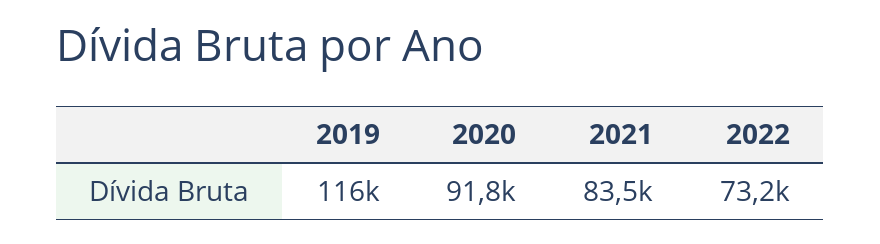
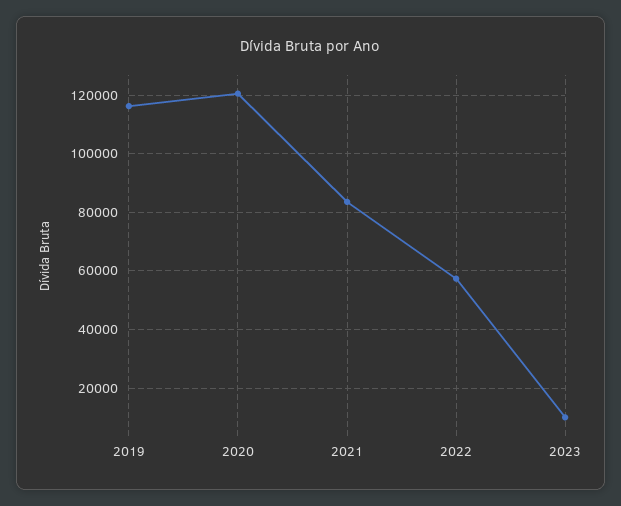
2020: 91800 -> 120000
2022: 73200 -> 57500
2023: none -> 10000

